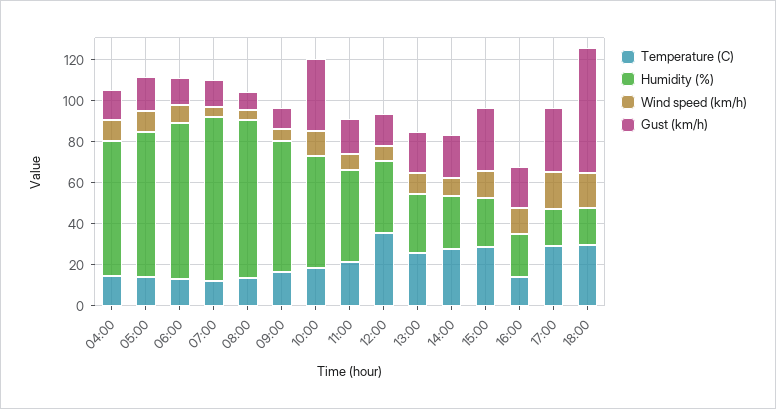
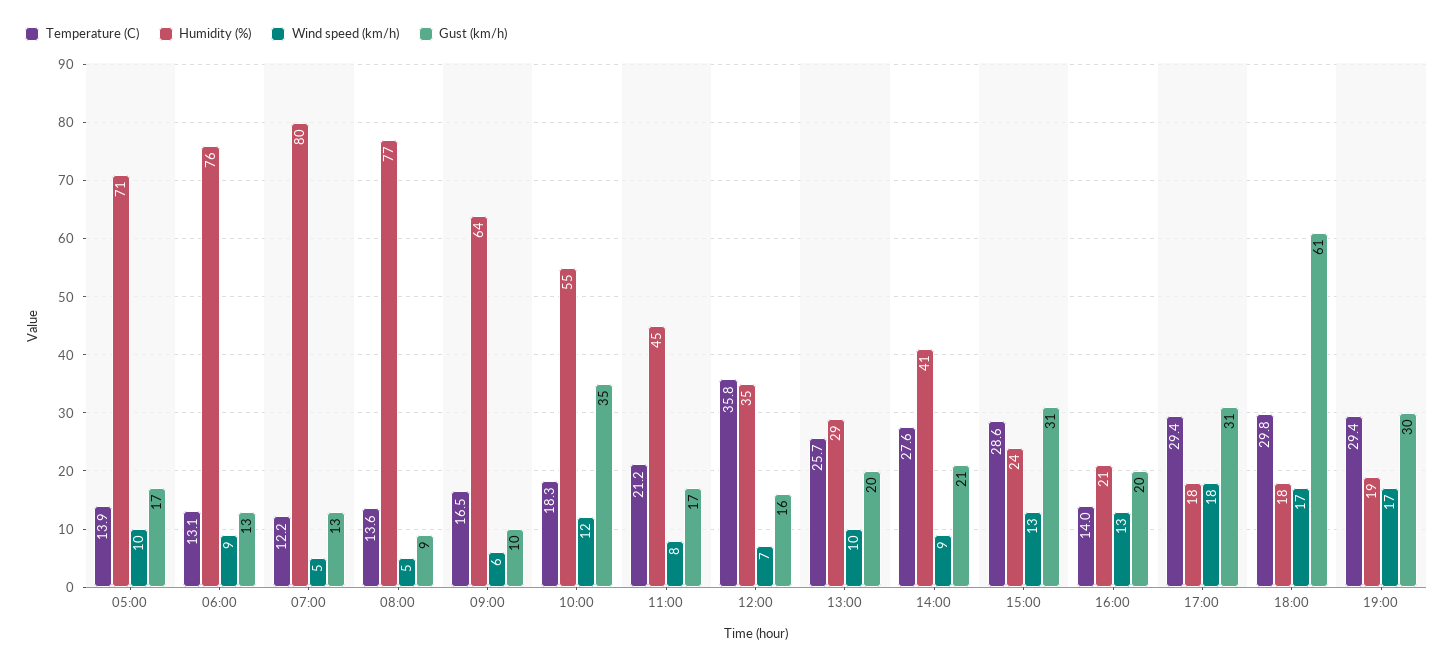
Temperature (C), 04:00: 15 -> none
Humidity (%), 04:00: 65 -> none
Wind speed (km/h), 04:00: 10 -> none
Gust (km/h), 04:00: 15 -> none
Humidity (%), 14:00: 25 -> 41
Temperature (C), 19:00: none -> 29.4
Humidity (%), 19:00: none -> 19
Wind speed (km/h), 19:00: none -> 17
Gust (km/h), 19:00: none -> 30

